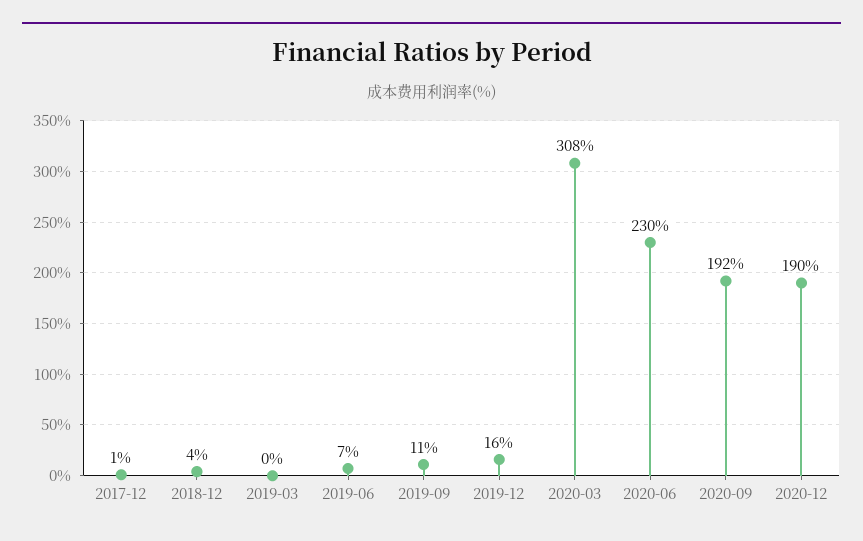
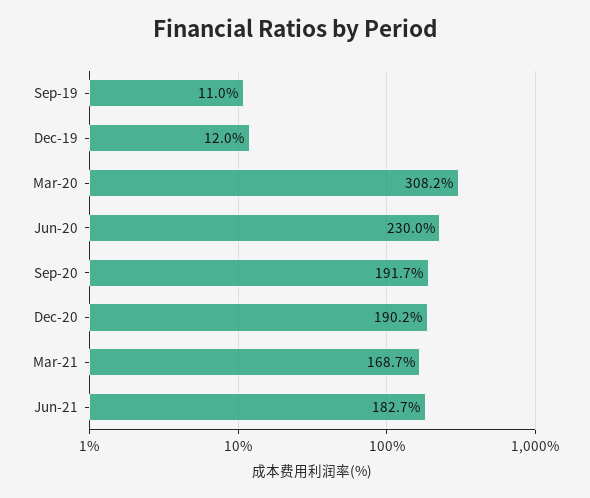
2017-12: 1 -> none
2018-12: 4 -> none
2019-03: 0 -> none
2019-06: 7 -> none
2019-12: 16 -> 12
Mar-21: none -> 168.7
Jun-21: none -> 182.7

